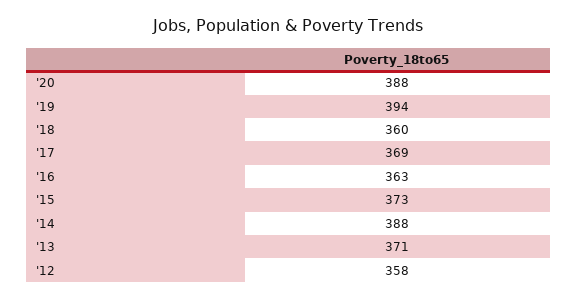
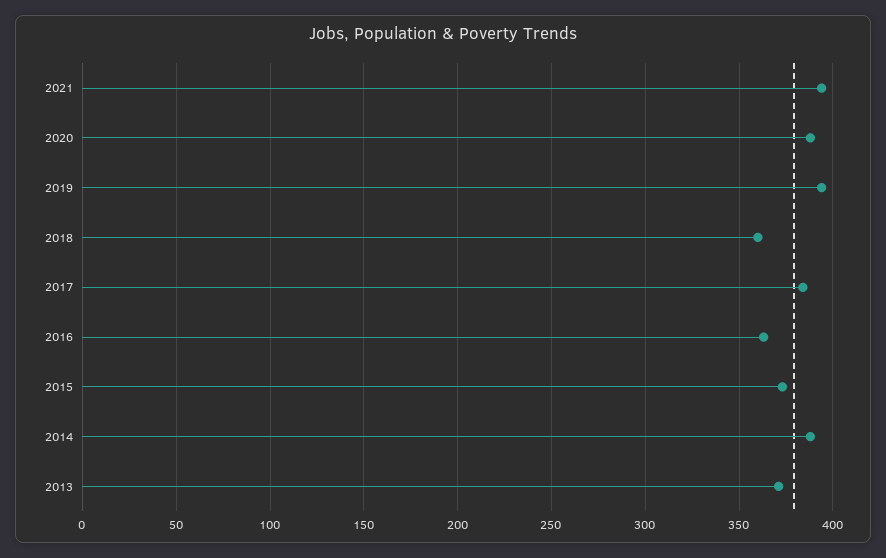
'17: 369 -> 385
'12: 358 -> none
2021: none -> 395

